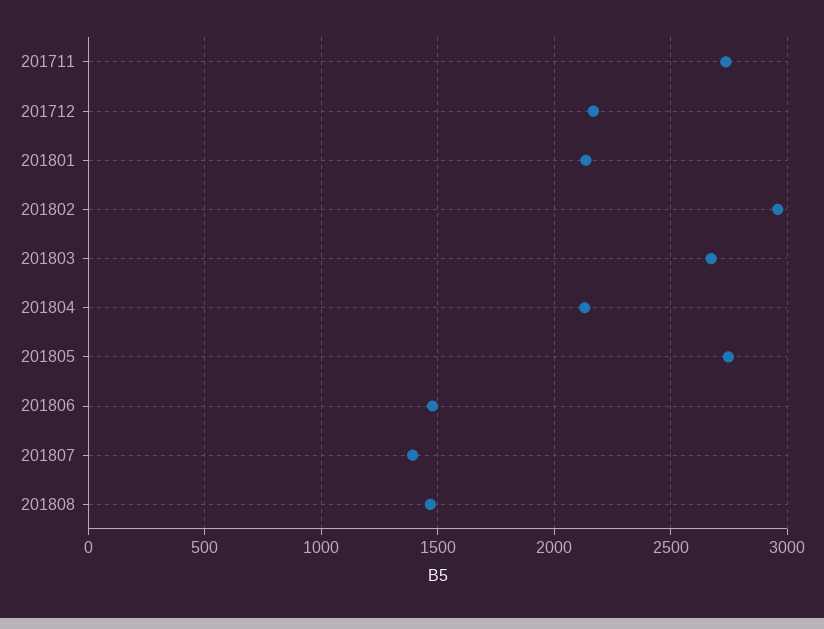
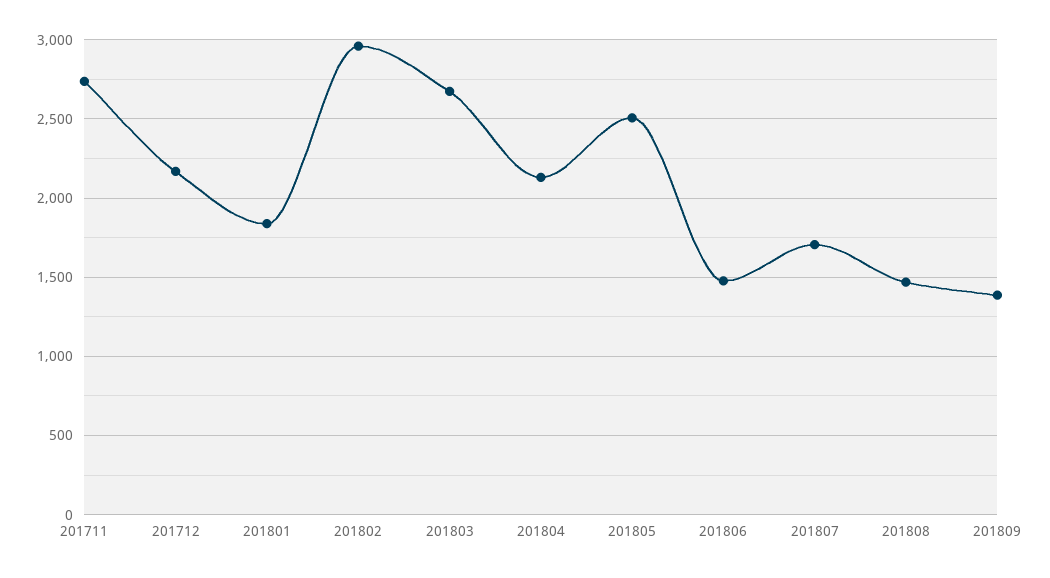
201801: 2150 -> 1850
201805: 2750 -> 2500
201807: 1400 -> 1700
201809: none -> 1400

